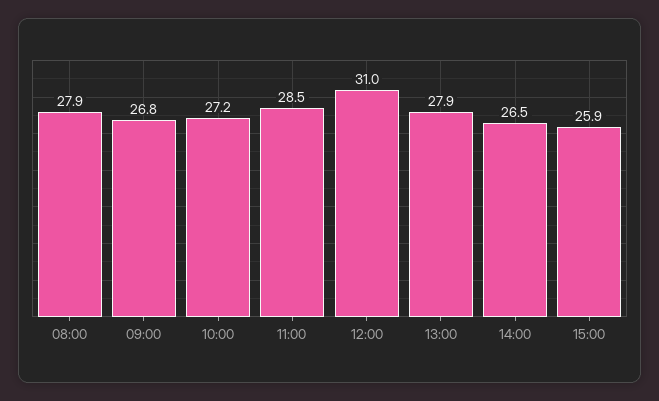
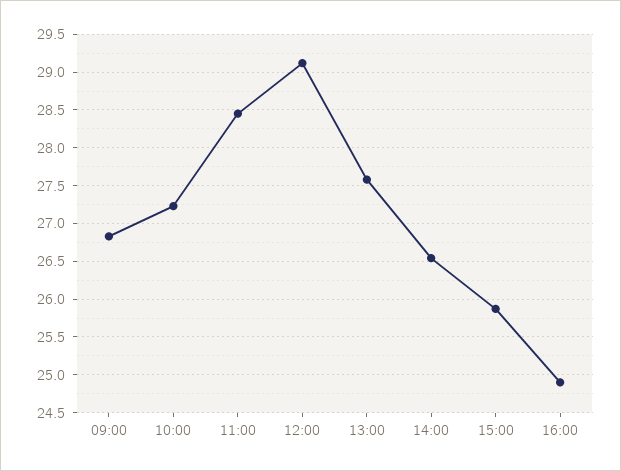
08:00: 27.9 -> none
12:00: 31 -> 29.1
13:00: 27.9 -> 27.6
16:00: none -> 24.9

